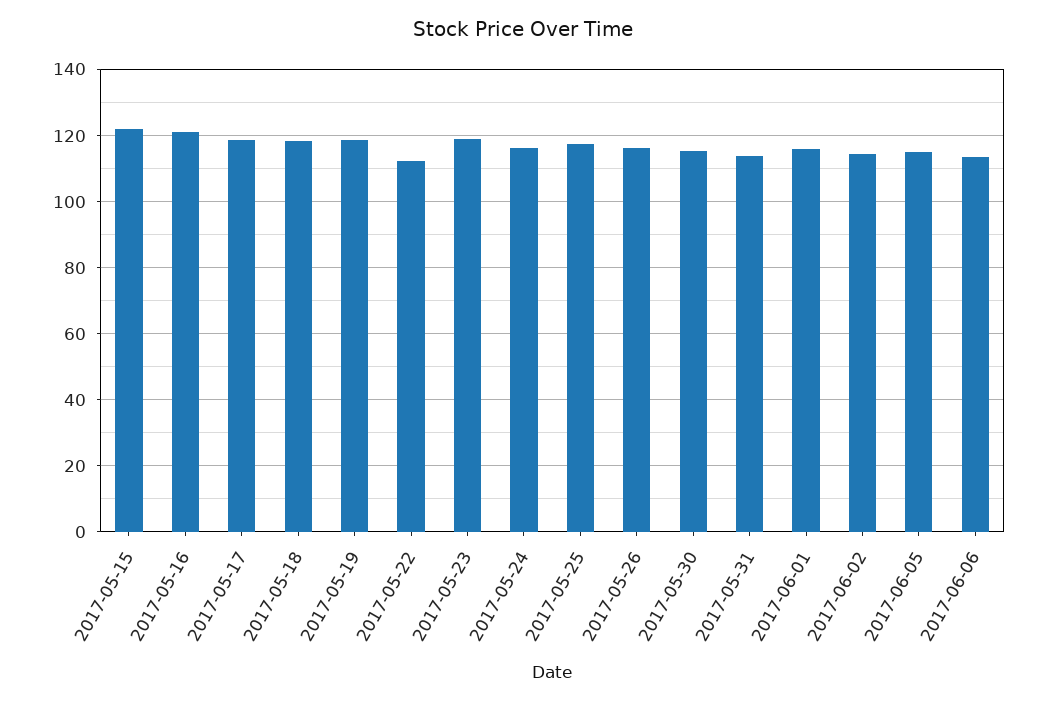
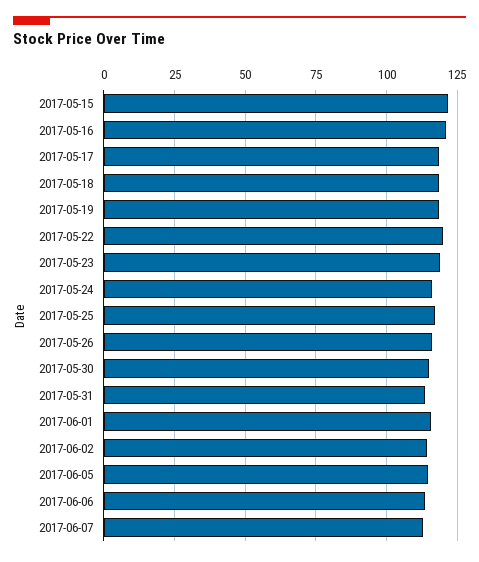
2017-05-22: 112 -> 120
2017-06-07: none -> 112.5

